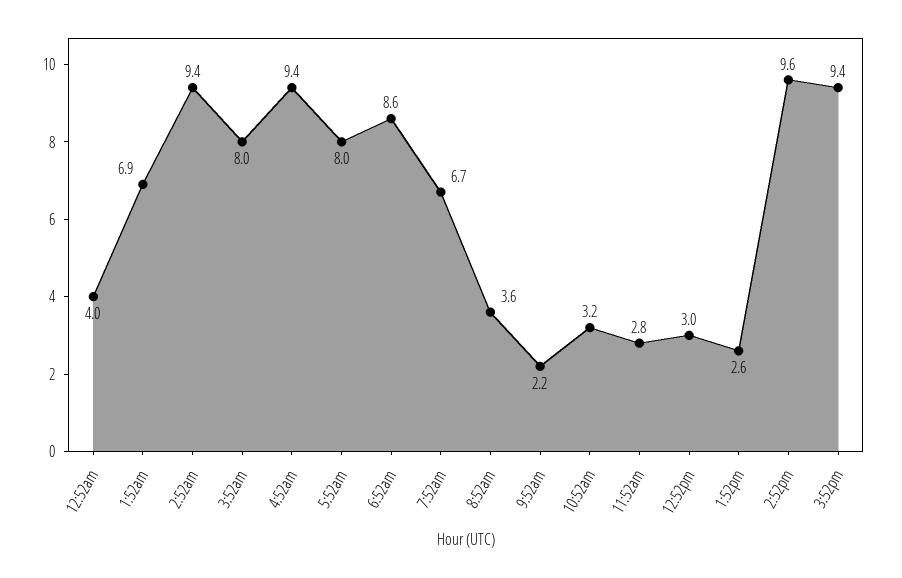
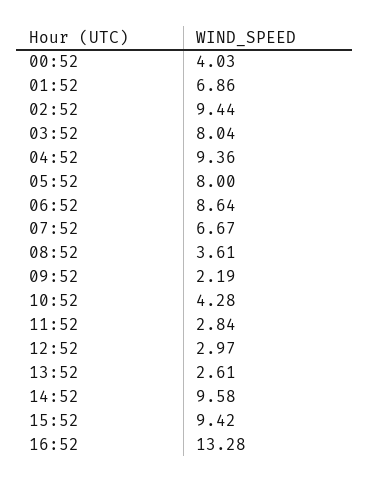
10:52am: 3.2 -> 4.28
16:52: none -> 13.28

